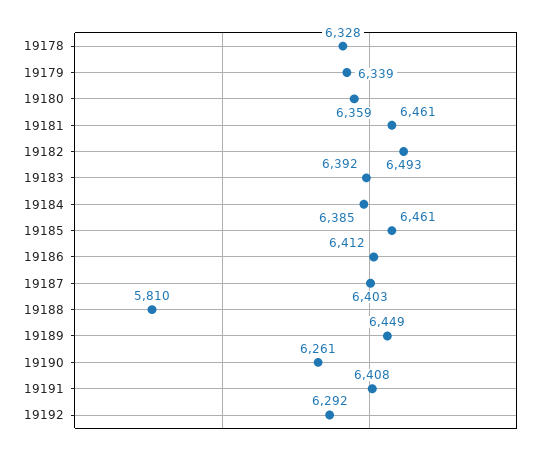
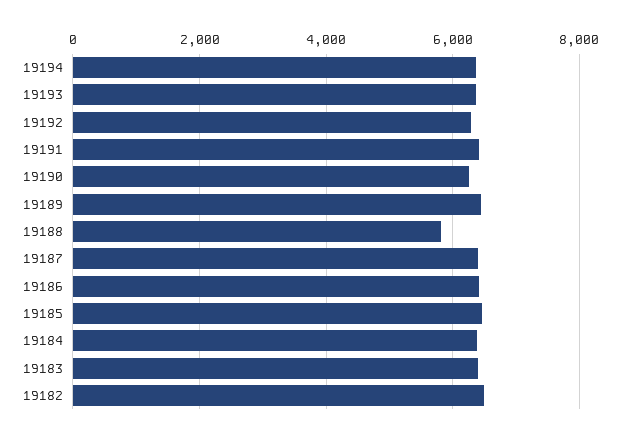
19178: 6328 -> none
19179: 6339 -> none
19180: 6359 -> none
19181: 6461 -> none
19194: none -> 6400
19193: none -> 6400

